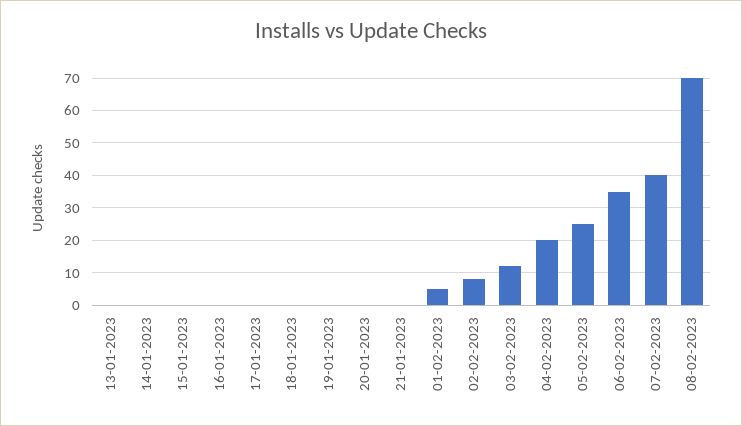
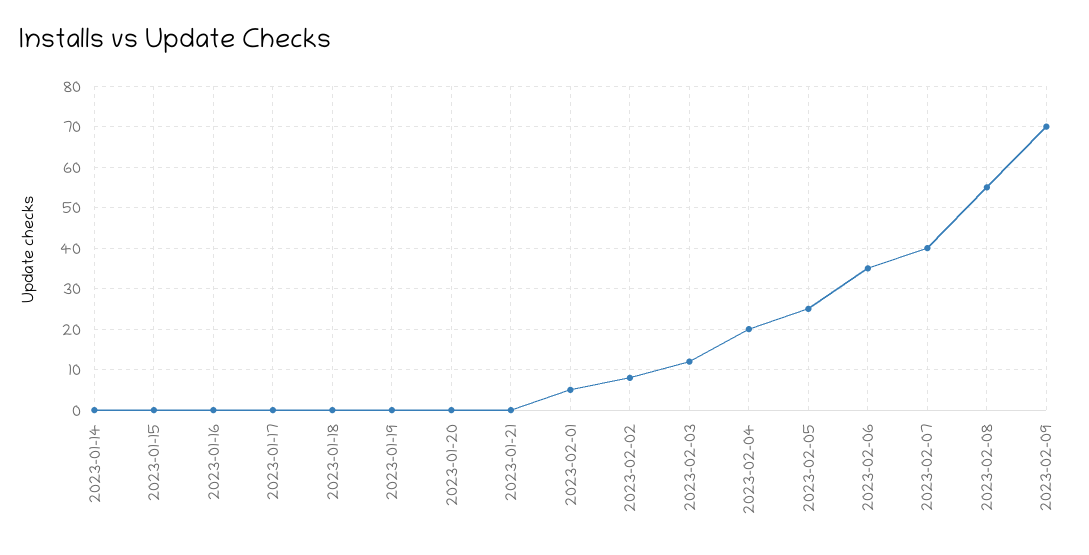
13-01-2023: 0 -> none
08-02-2023: 70 -> 55
2023-02-09: none -> 70

